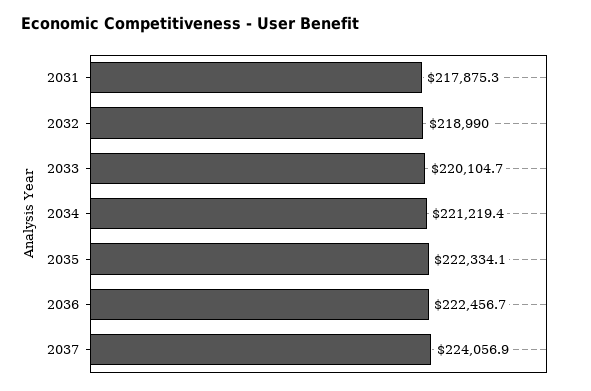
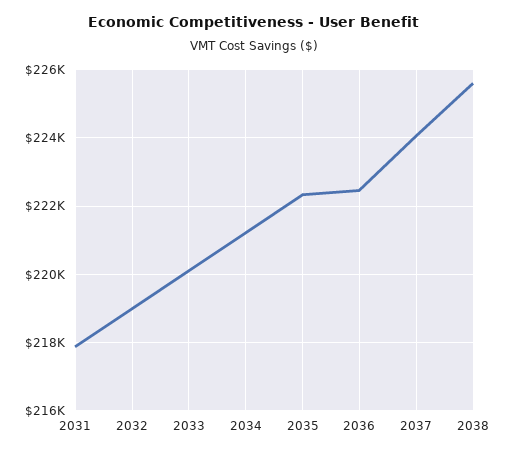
2038: none -> 225600

